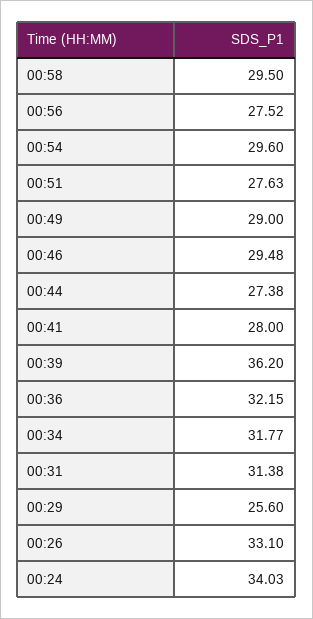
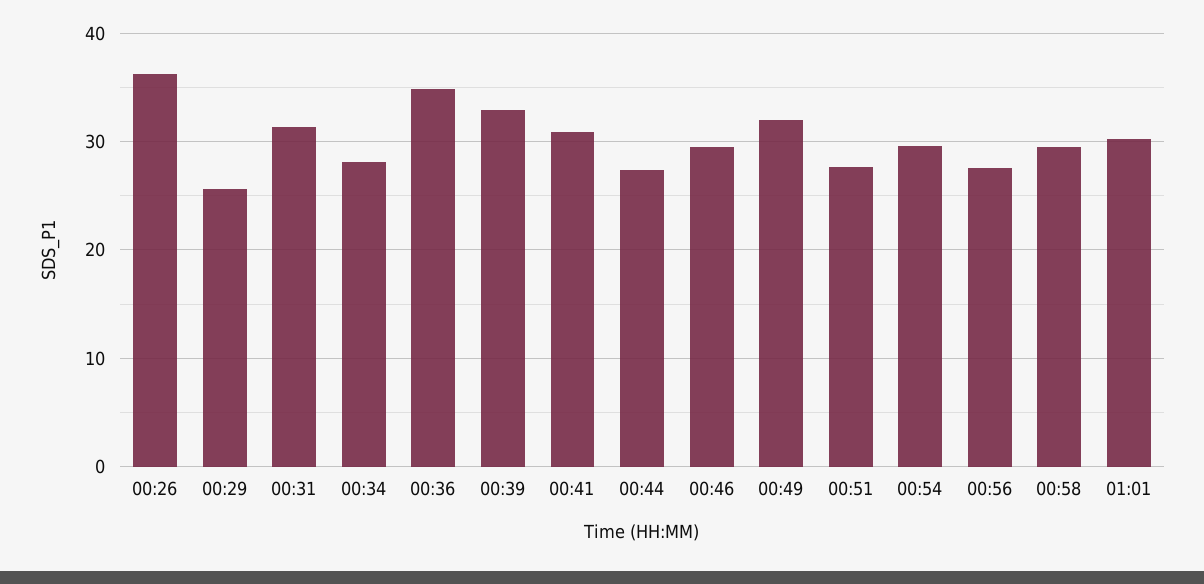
00:49: 29 -> 32
00:41: 28 -> 31
00:39: 36.2 -> 33
00:36: 32.15 -> 35
00:34: 31.77 -> 28
00:26: 33.1 -> 36
00:24: 34.03 -> none
01:01: none -> 30

